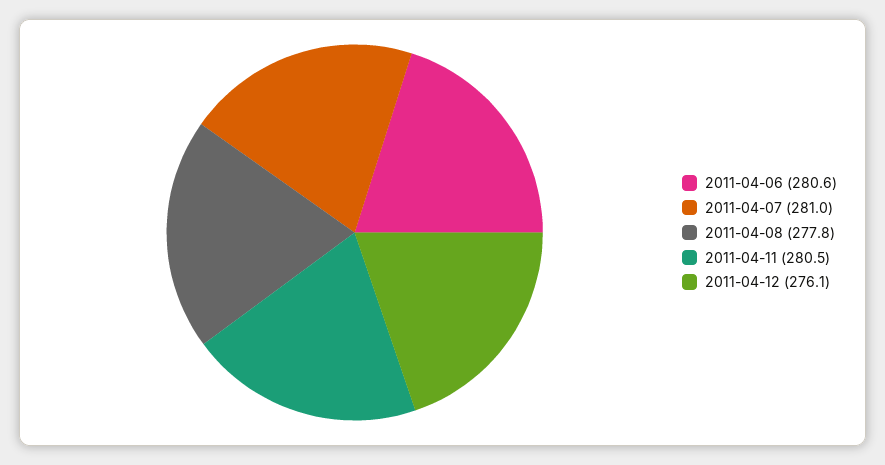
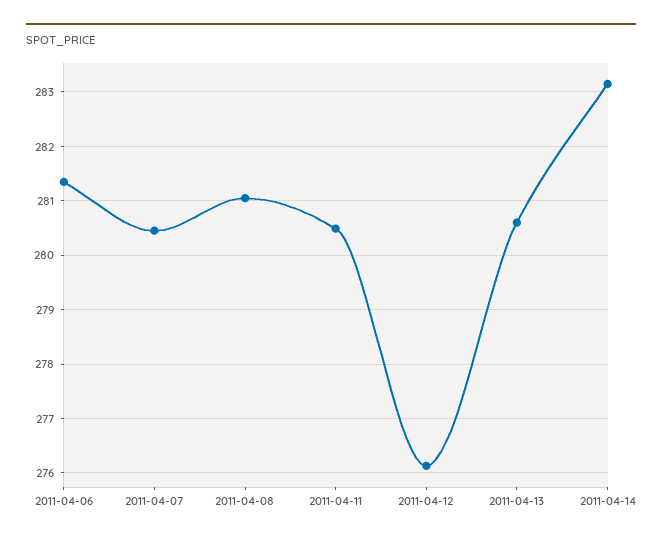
2011-04-06: 280.6 -> 281.4
2011-04-07: 281 -> 280.4
2011-04-08: 277.8 -> 281
2011-04-13: none -> 280.6
2011-04-14: none -> 283.2

